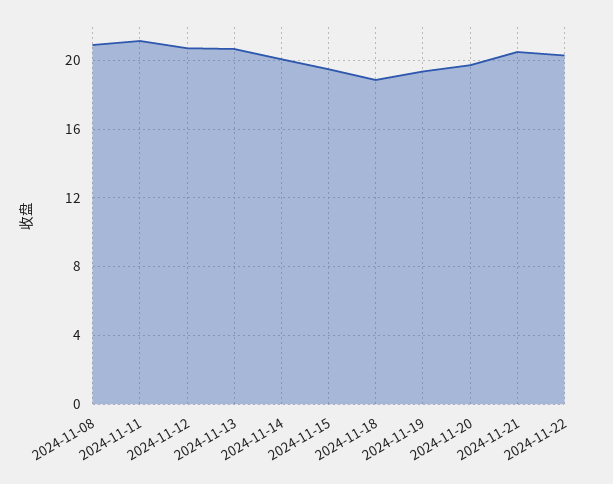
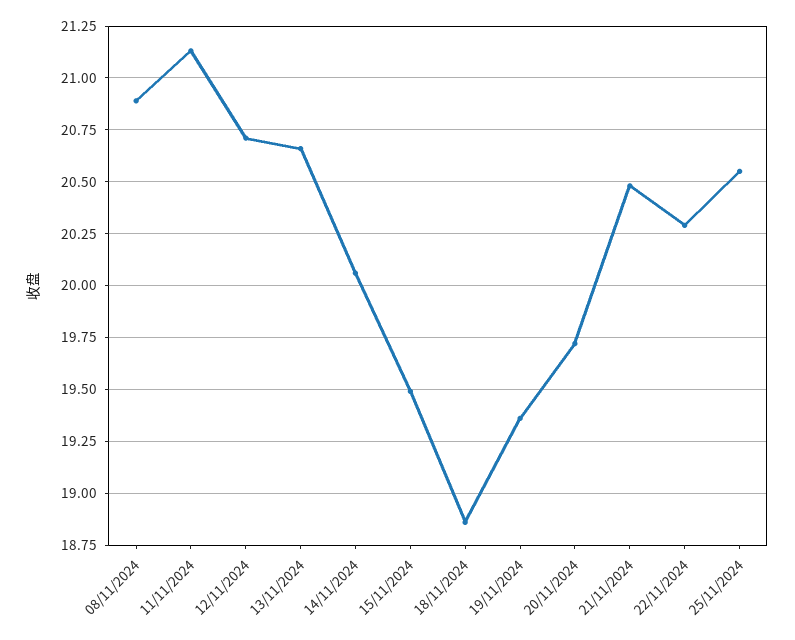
25/11/2024: none -> 20.55

